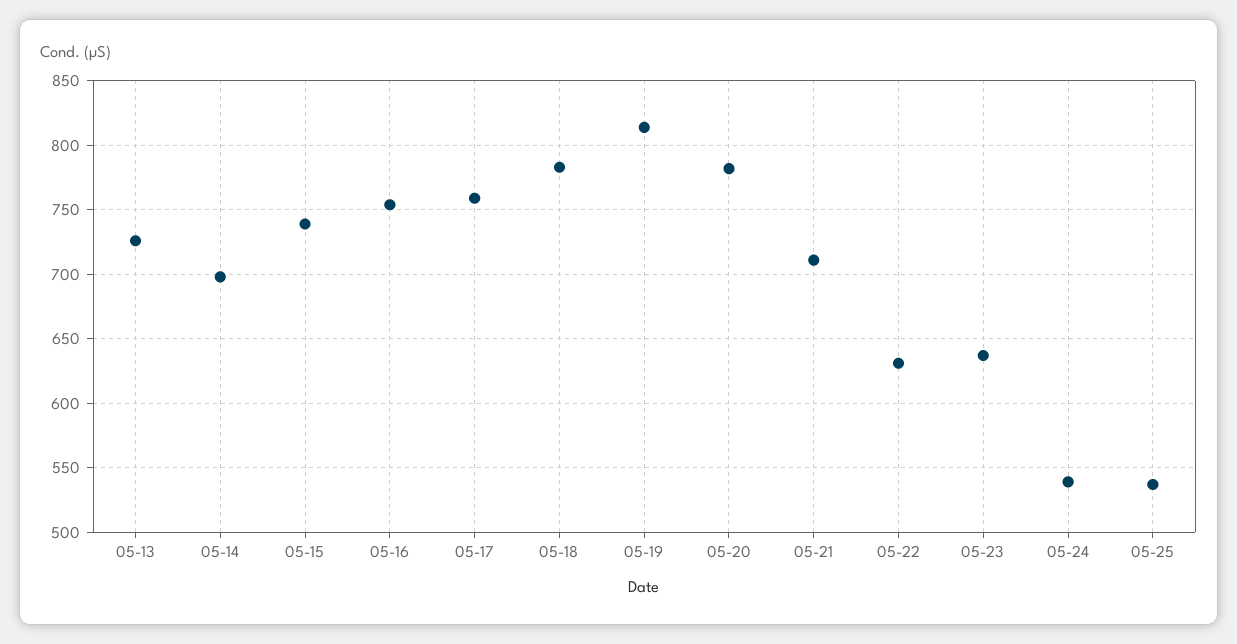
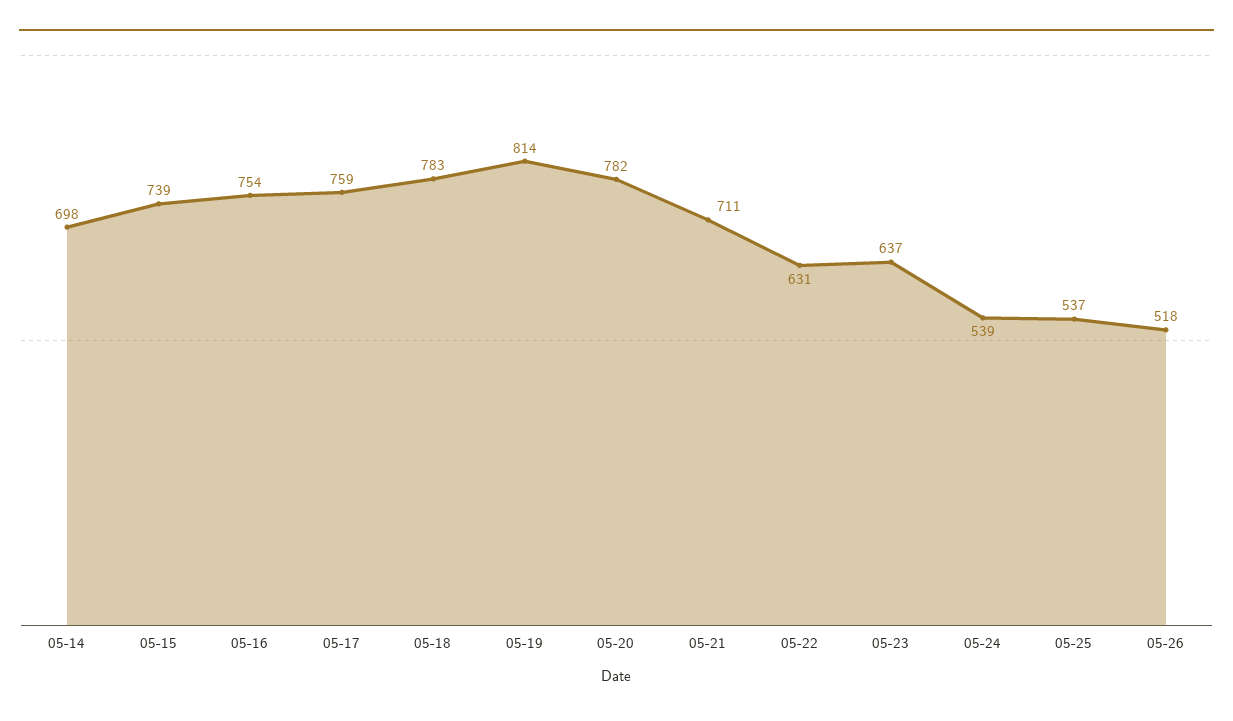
05-13: 725 -> none
05-26: none -> 518

